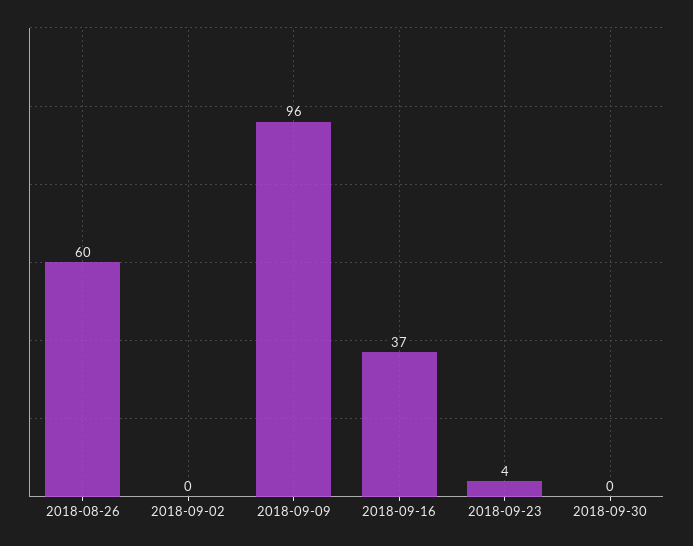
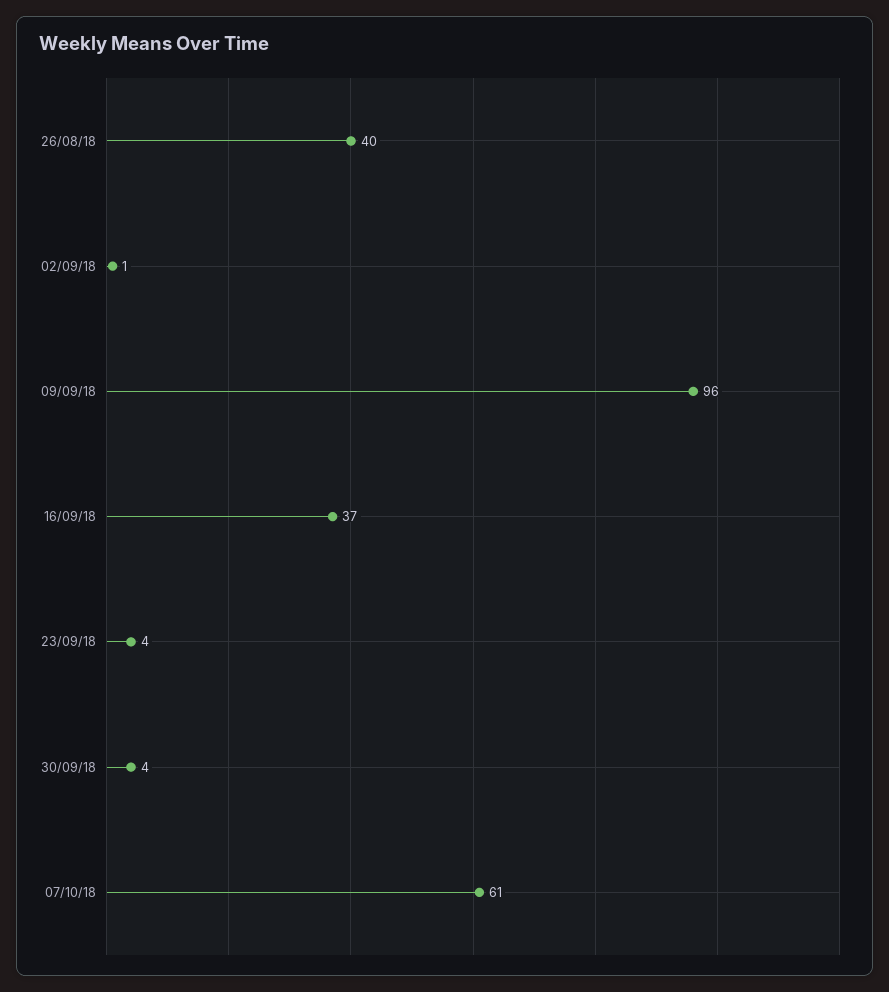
2018-08-26: 60 -> 40
2018-09-02: 0 -> 1
2018-09-30: 0 -> 4
07/10/18: none -> 61

